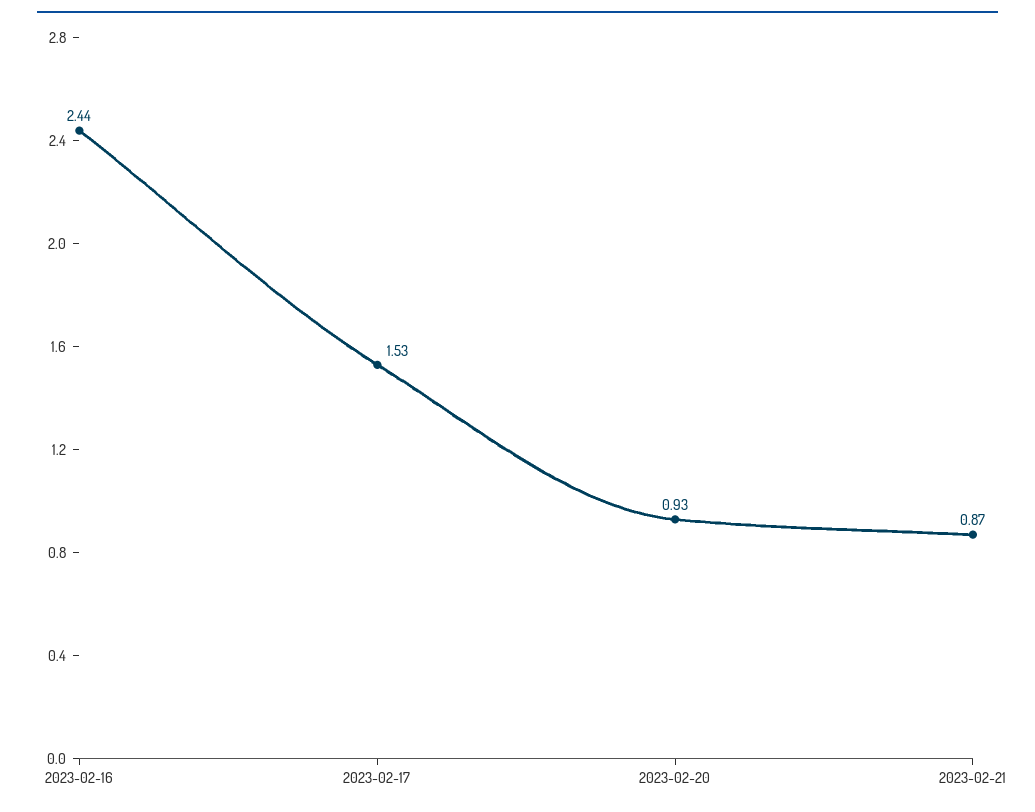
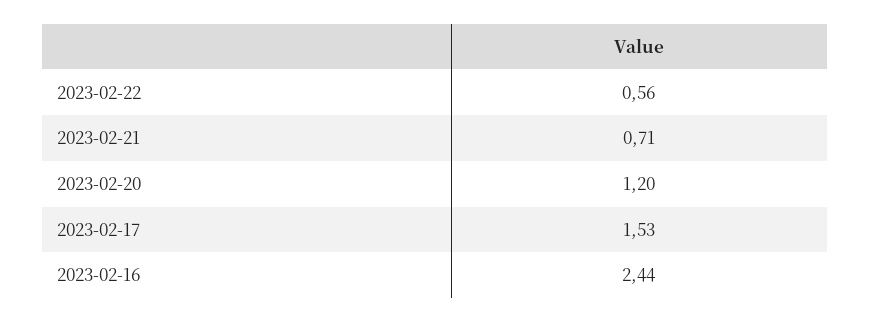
2023-02-20: 0.93 -> 1.2
2023-02-21: 0.87 -> 0.71
2023-02-22: none -> 0.56

